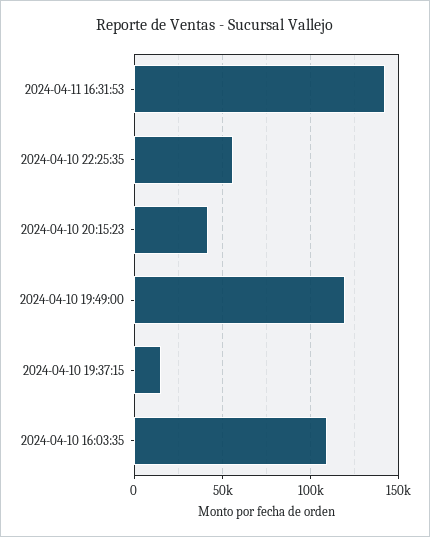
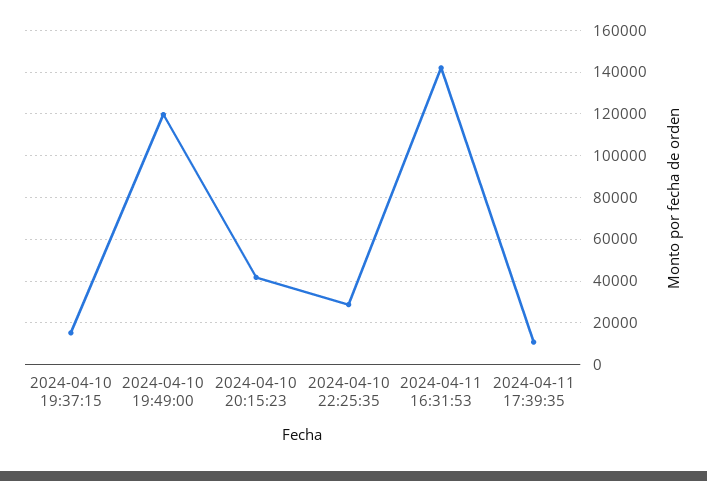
2024-04-10 22:25:35: 55000 -> 30000
2024-04-10 16:03:35: 110000 -> none
2024-04-11 17:39:35: none -> 10000

